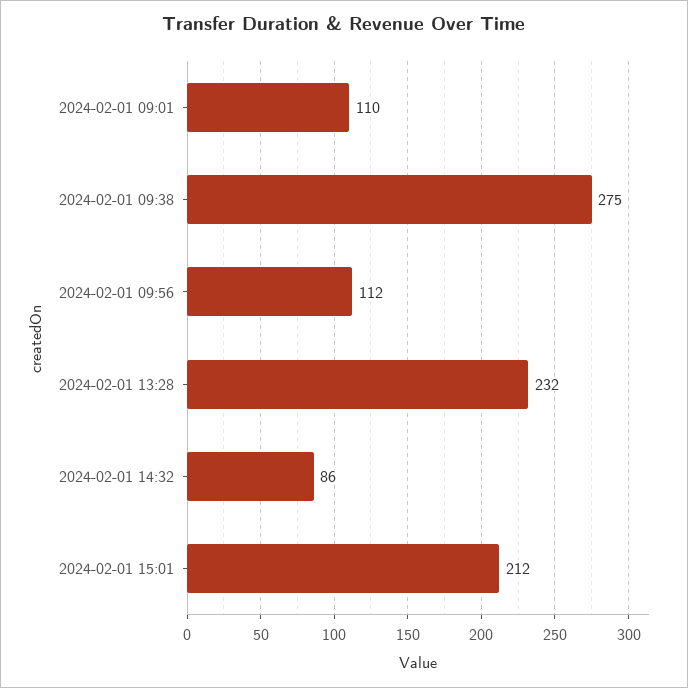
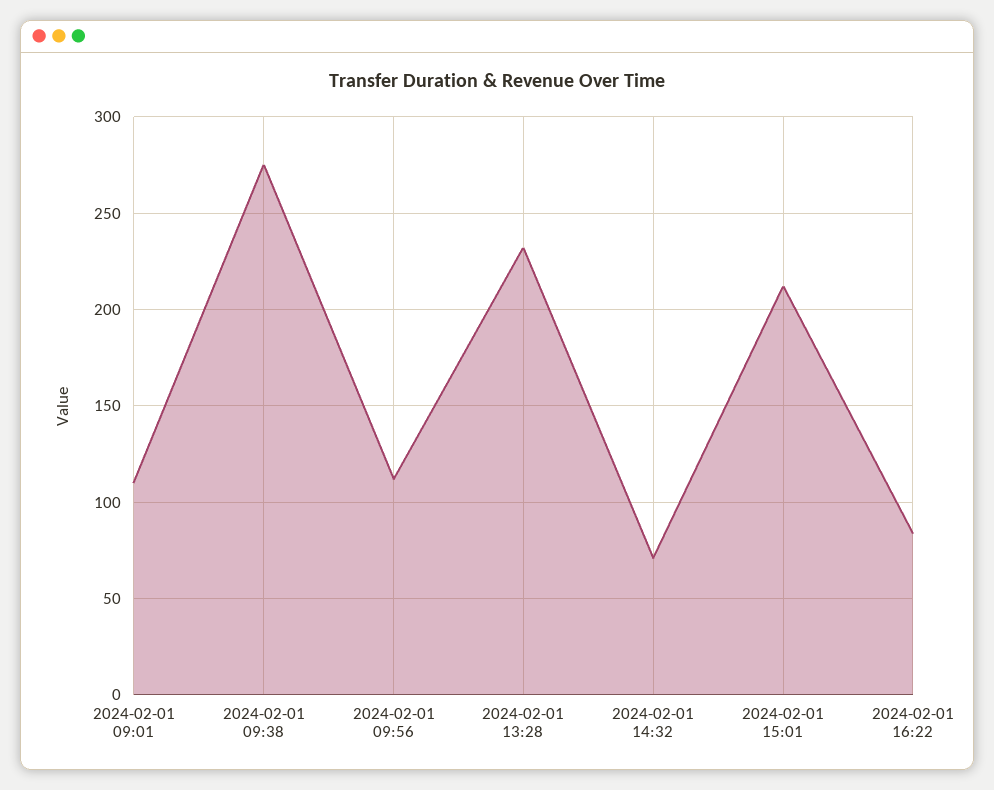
2024-02-01 14:32: 86 -> 70
2024-02-01 16:22: none -> 85

